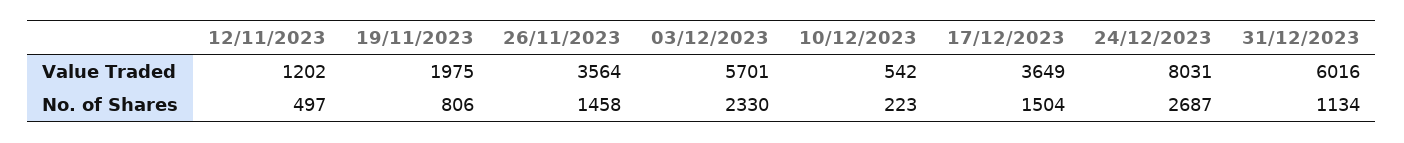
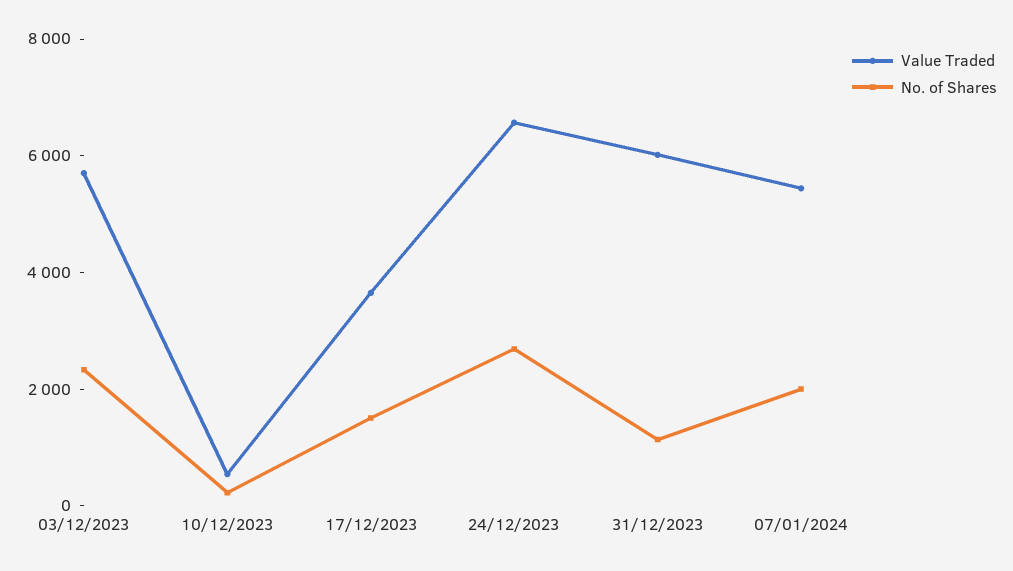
Value Traded, 12/11/2023: 1202 -> none
Value Traded, 19/11/2023: 1975 -> none
Value Traded, 26/11/2023: 3564 -> none
Value Traded, 24/12/2023: 8031 -> 6500
No. of Shares, 12/11/2023: 497 -> none
No. of Shares, 19/11/2023: 806 -> none
No. of Shares, 26/11/2023: 1458 -> none
Value Traded, 07/01/2024: none -> 5500
No. of Shares, 07/01/2024: none -> 2000

